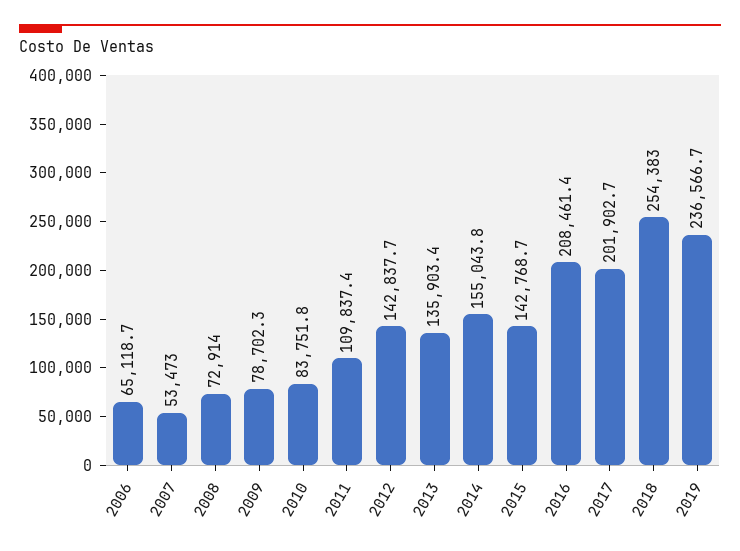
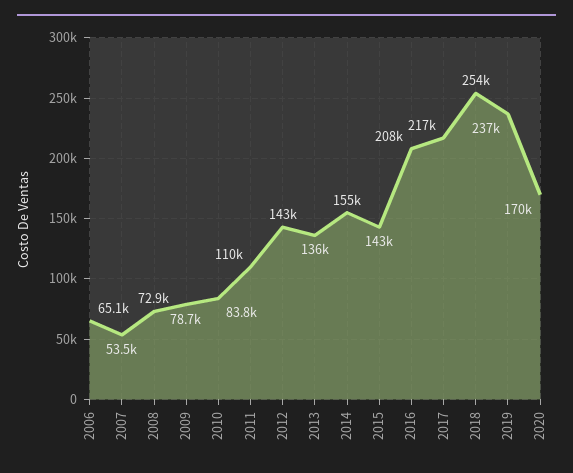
2017: 201902.7 -> 217000
2020: none -> 170000

